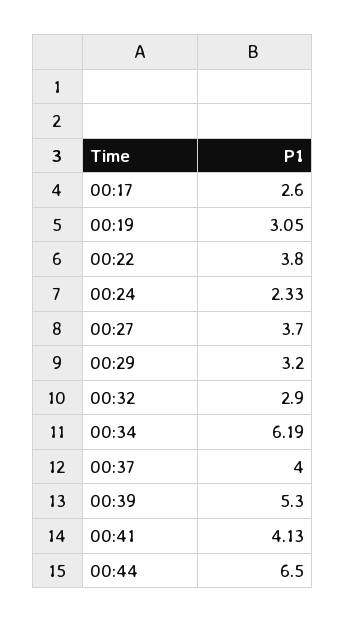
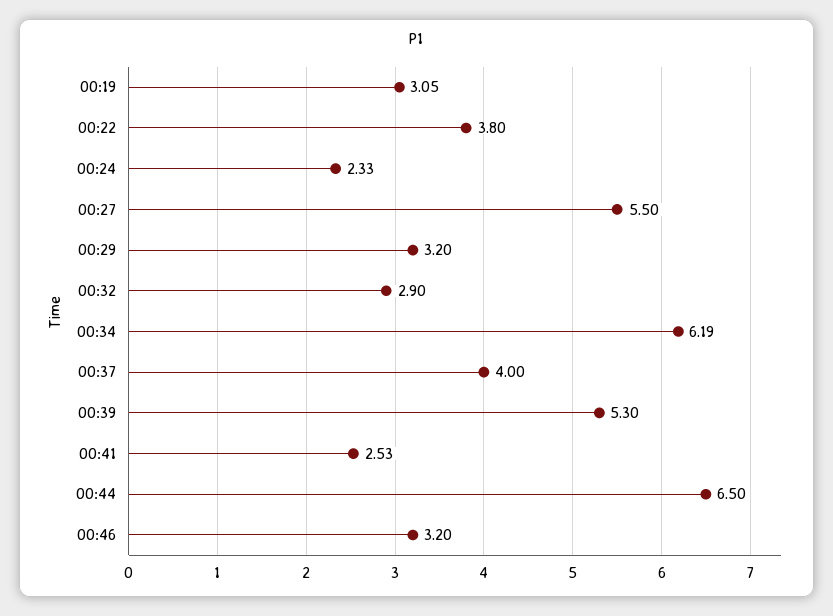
00:17: 2.6 -> none
00:27: 3.7 -> 5.5
00:41: 4.13 -> 2.53
00:46: none -> 3.2

